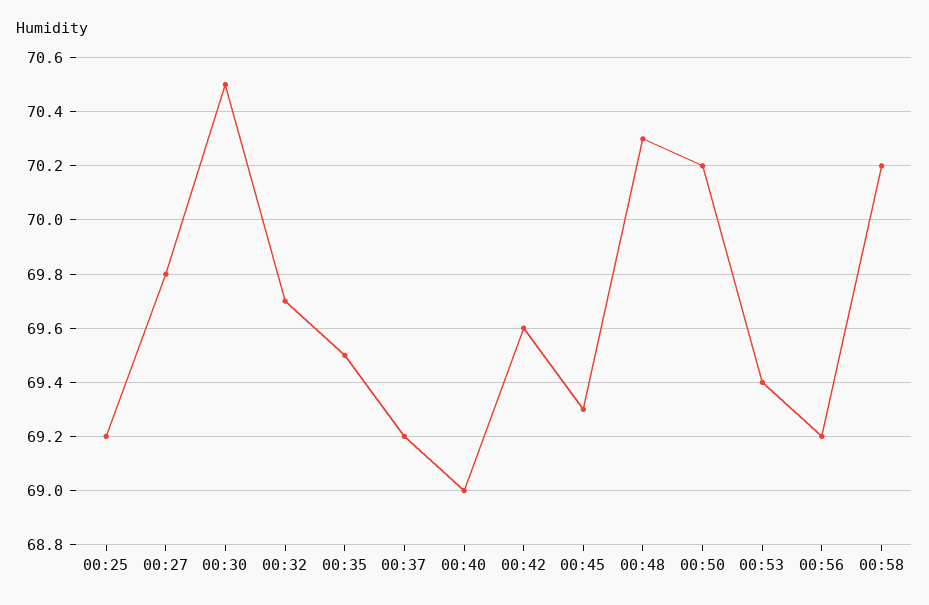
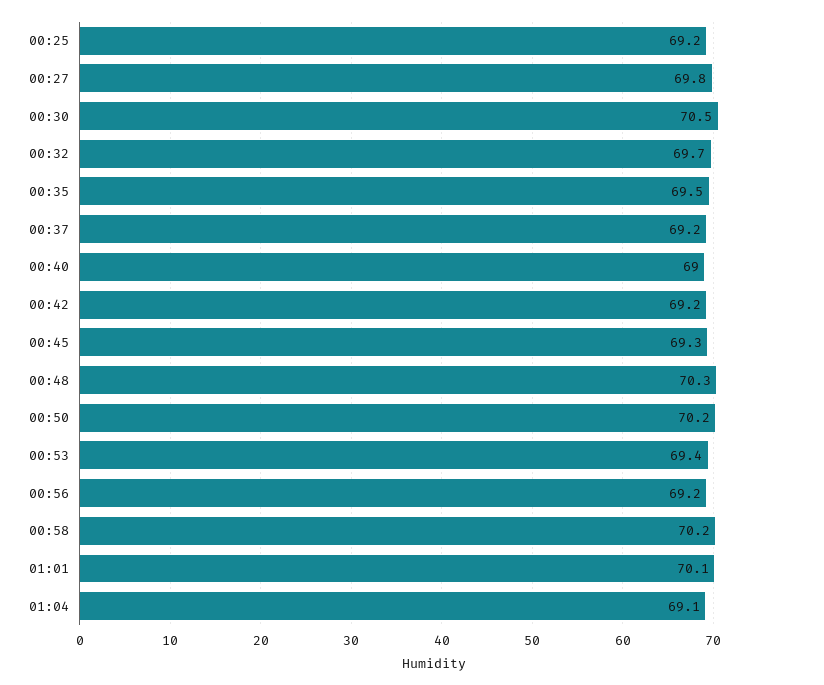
00:42: 69.6 -> 69.2
01:01: none -> 70.1
01:04: none -> 69.1

